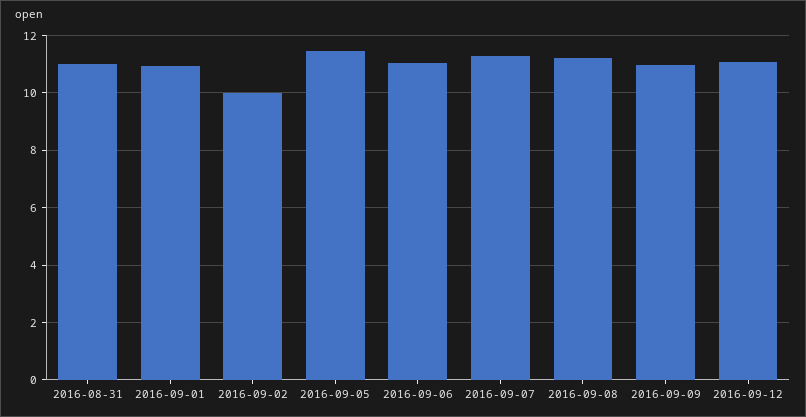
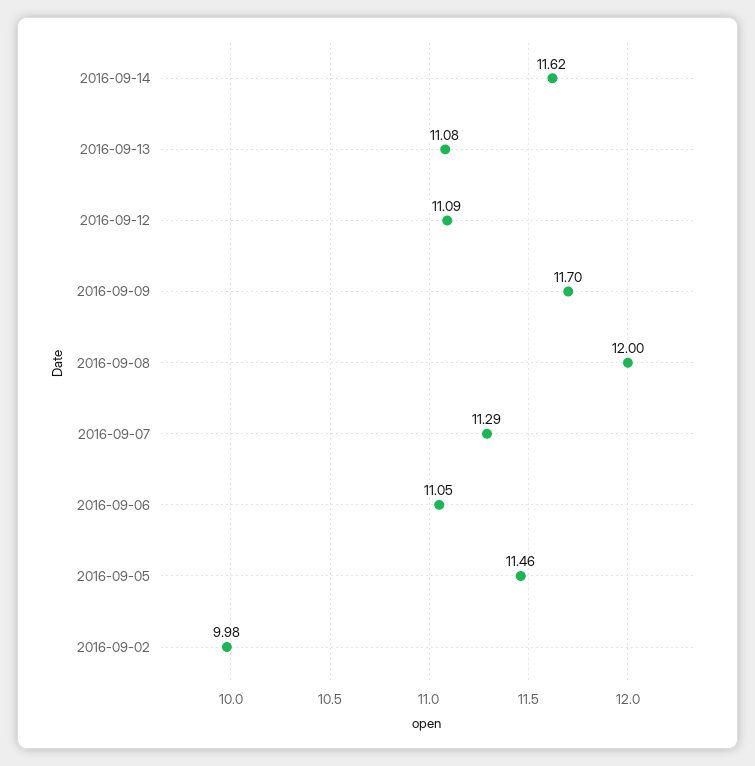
2016-08-31: 11 -> none
2016-09-01: 11 -> none
2016-09-08: 11.25 -> 12
2016-09-09: 11 -> 11.7
2016-09-14: none -> 11.62
2016-09-13: none -> 11.08

